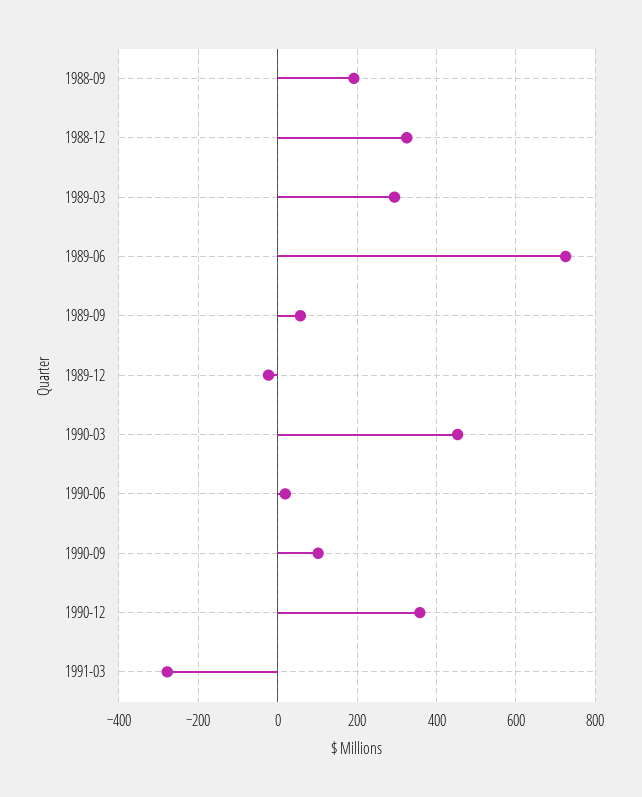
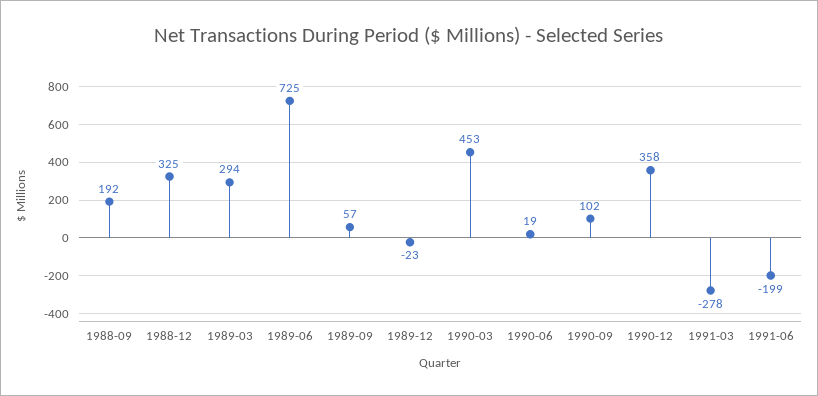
1991-06: none -> -199

